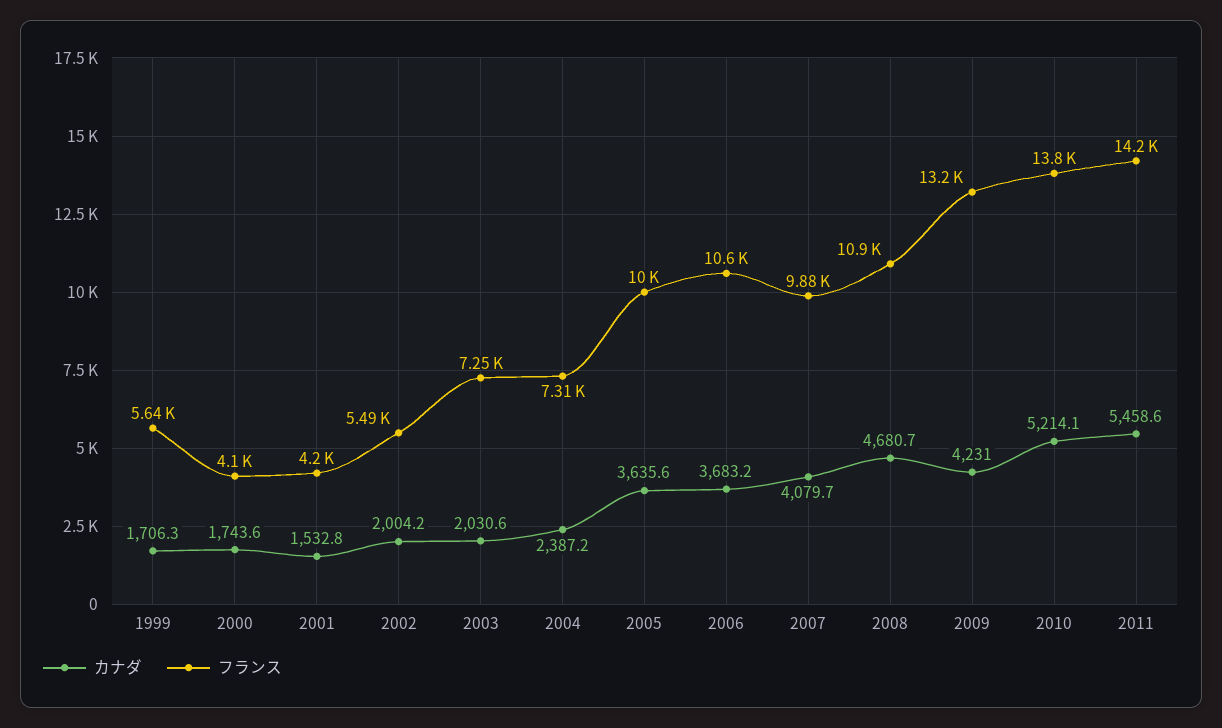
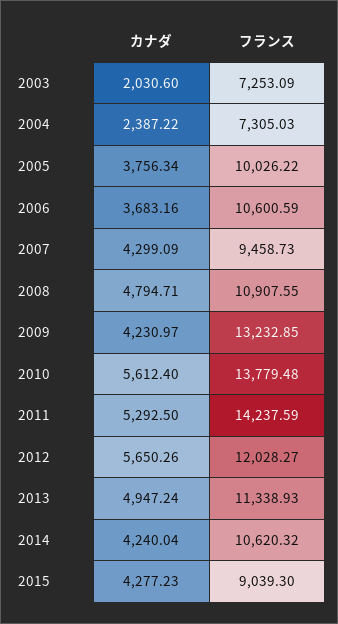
カナダ, 1999: 1706.3 -> none
フランス, 1999: 5640 -> none
カナダ, 2000: 1743.6 -> none
フランス, 2000: 4100 -> none
カナダ, 2001: 1532.8 -> none
フランス, 2001: 4200 -> none
カナダ, 2002: 2004.2 -> none
フランス, 2002: 5490 -> none
カナダ, 2005: 3635.6 -> 3756.34
カナダ, 2007: 4079.7 -> 4299.09
フランス, 2007: 9880 -> 9458.73
カナダ, 2008: 4680.7 -> 4794.71
カナダ, 2010: 5214.1 -> 5612.4
カナダ, 2011: 5458.6 -> 5292.5
カナダ, 2012: none -> 5650.26
フランス, 2012: none -> 12028.27
カナダ, 2013: none -> 4947.24
フランス, 2013: none -> 11338.93
カナダ, 2014: none -> 4240.04
フランス, 2014: none -> 10620.32
カナダ, 2015: none -> 4277.23
フランス, 2015: none -> 9039.3

